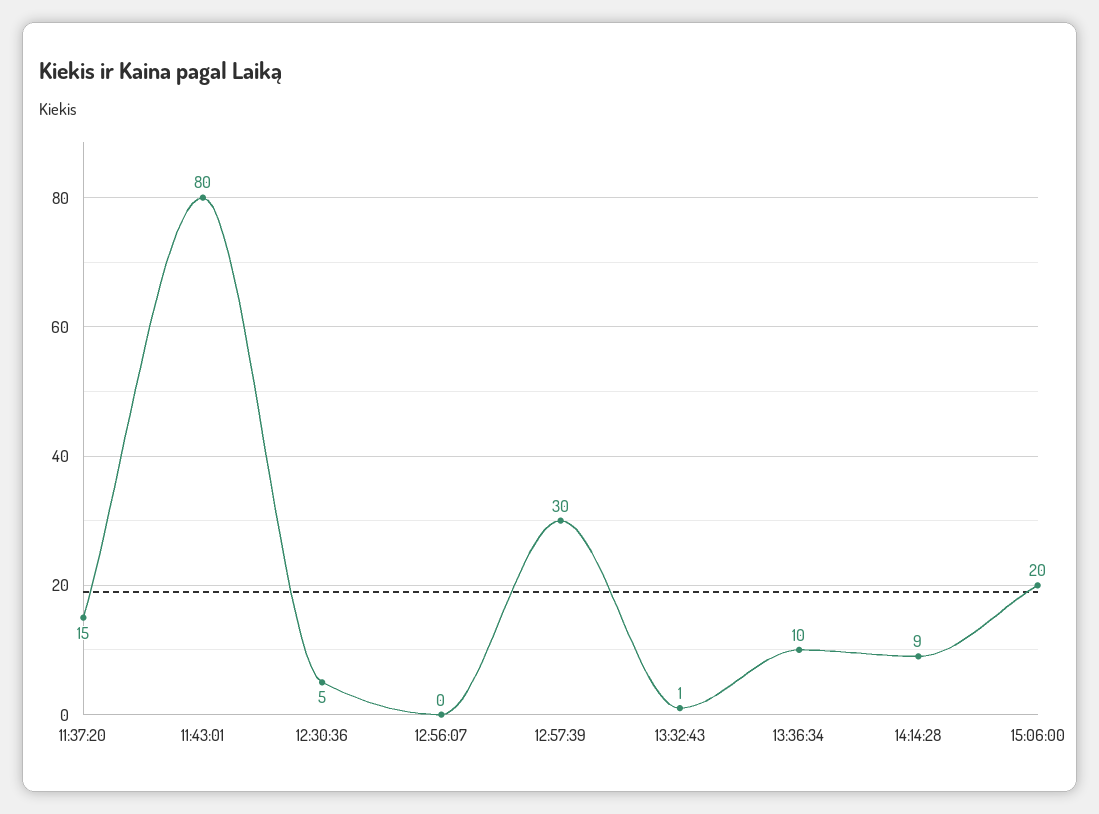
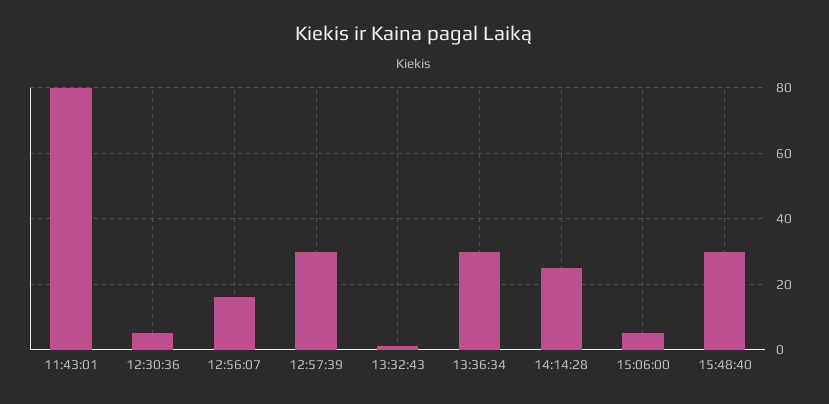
11:37:20: 15 -> none
12:56:07: 0 -> 15
13:36:34: 10 -> 30
14:14:28: 9 -> 25
15:06:00: 20 -> 5
15:48:40: none -> 30

